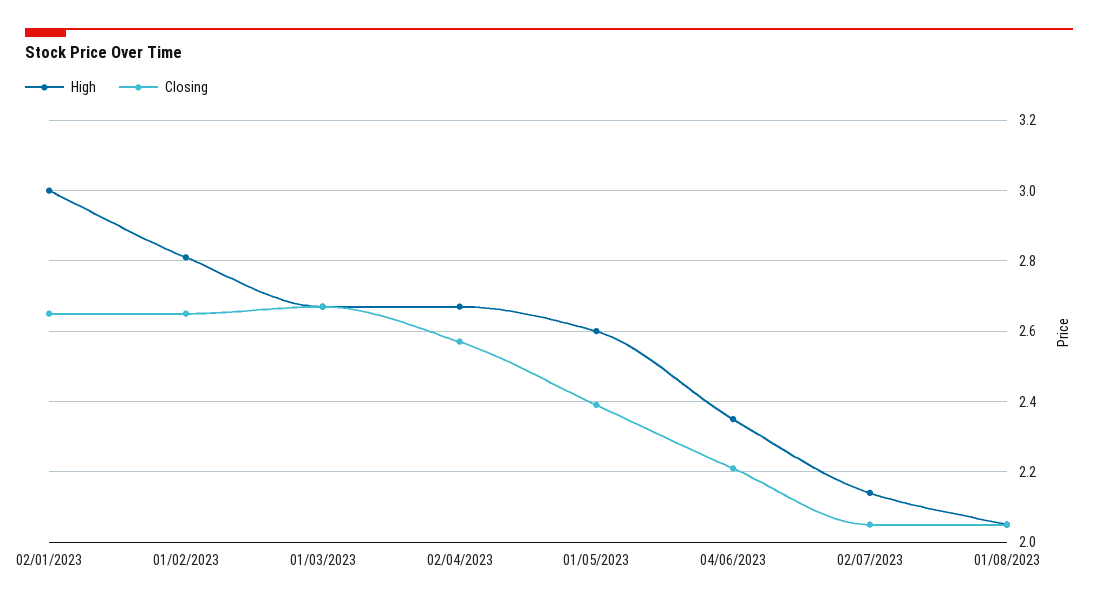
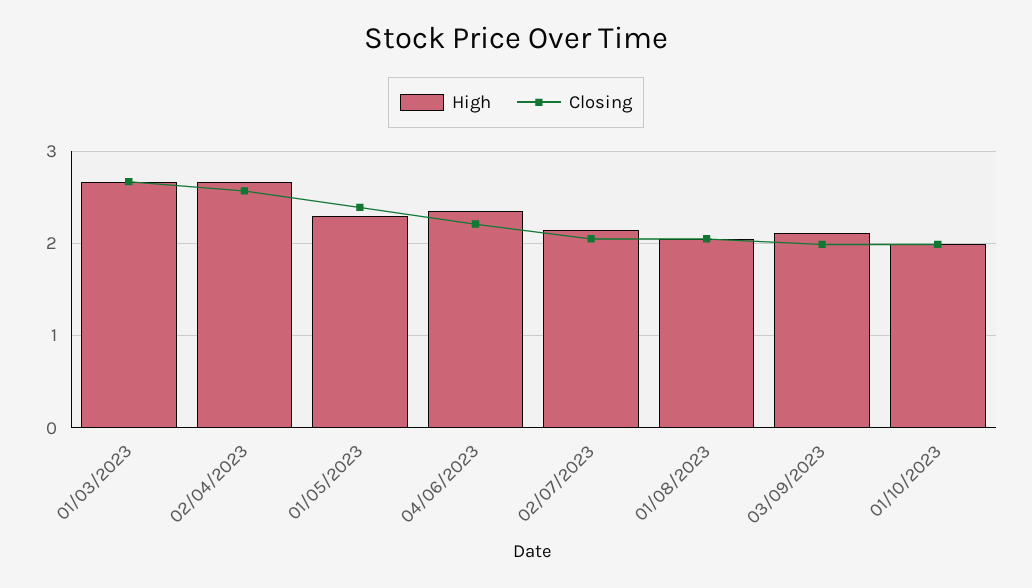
High, 02/01/2023: 3 -> none
Closing, 02/01/2023: 2.65 -> none
High, 01/02/2023: 2.8 -> none
Closing, 01/02/2023: 2.65 -> none
High, 01/05/2023: 2.6 -> 2.3
High, 03/09/2023: none -> 2.1
Closing, 03/09/2023: none -> 2
High, 01/10/2023: none -> 2
Closing, 01/10/2023: none -> 2

